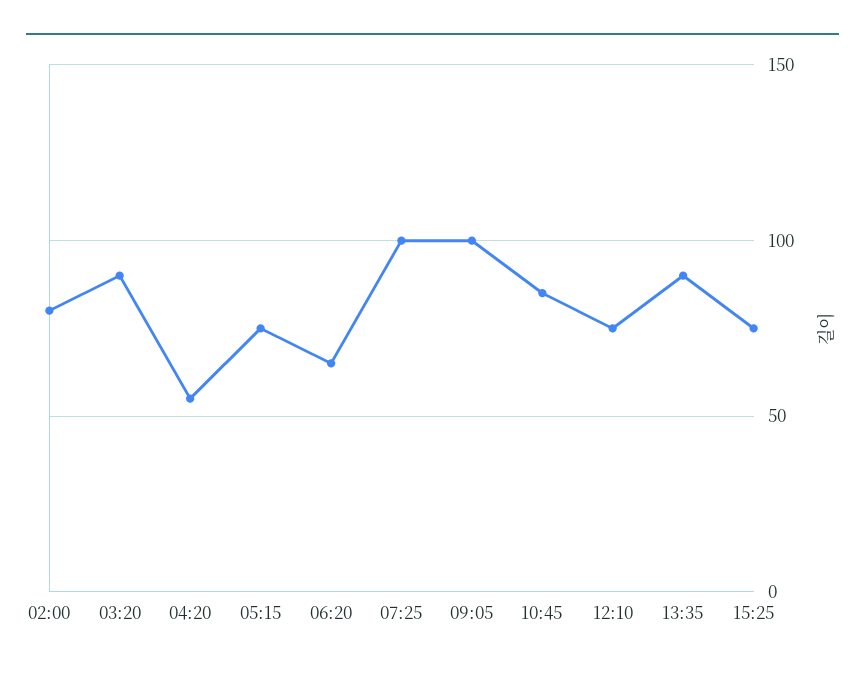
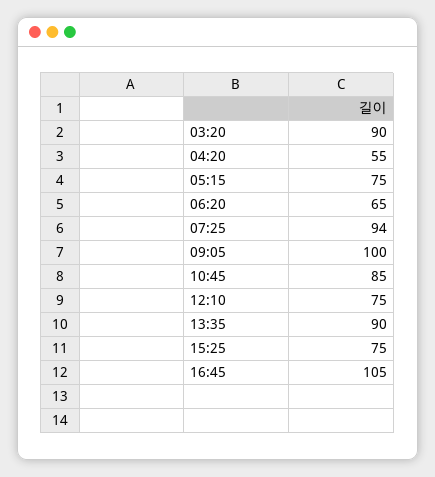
02:00: 80 -> none
07:25: 100 -> 94
16:45: none -> 105

